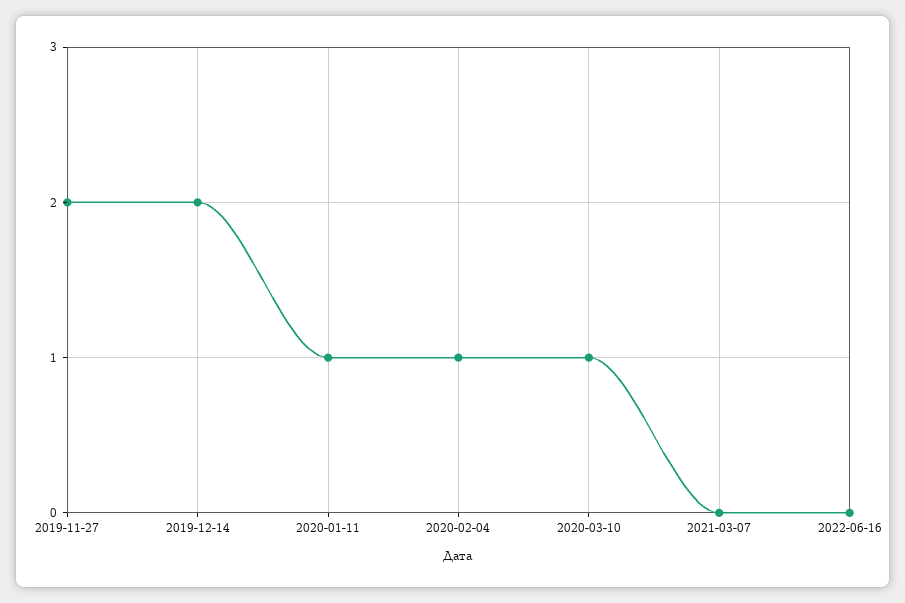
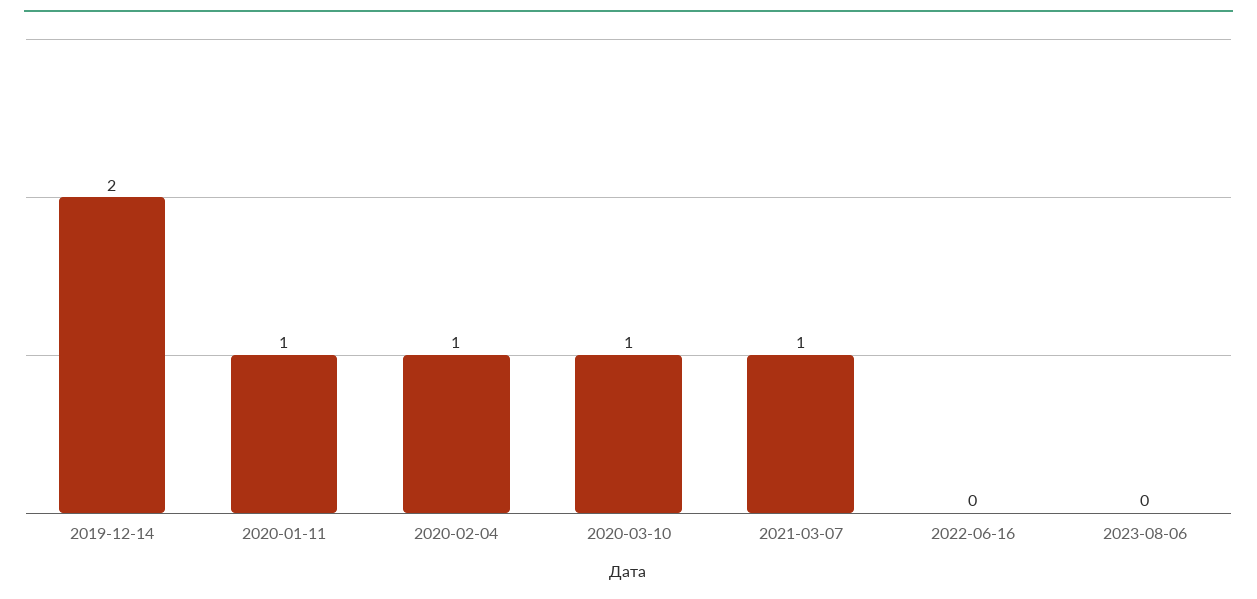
2019-11-27: 2 -> none
2021-03-07: 0 -> 1
2023-08-06: none -> 0

